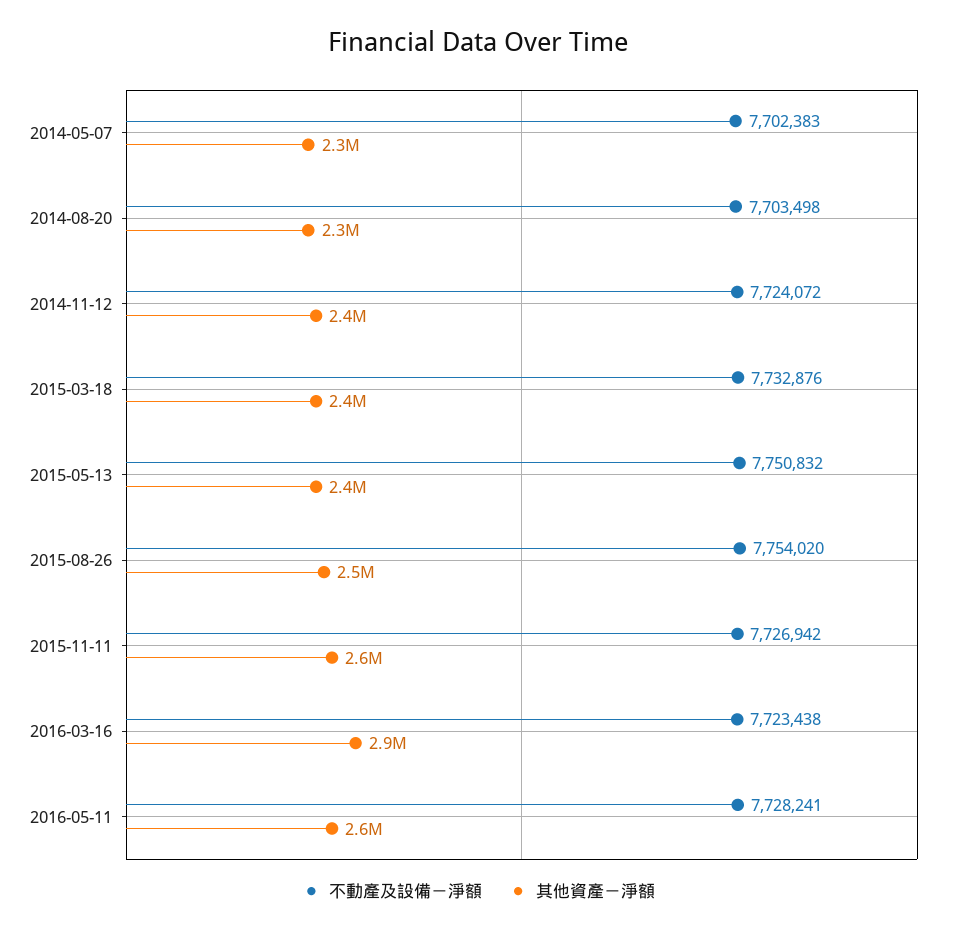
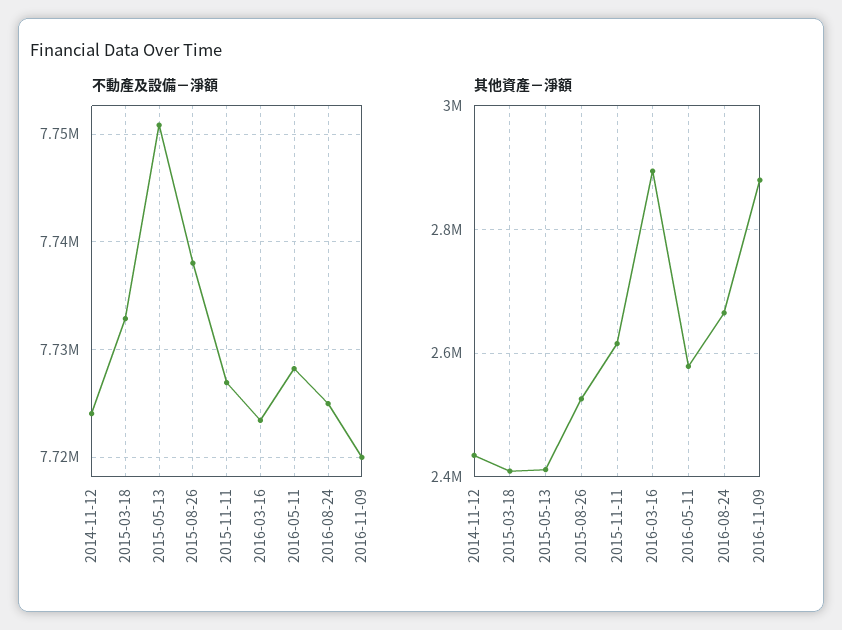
不動產及設備－淨額, 2014-05-07: 7702383 -> none
其他資產－淨額, 2014-05-07: 2300000 -> none
不動產及設備－淨額, 2014-08-20: 7703498 -> none
其他資產－淨額, 2014-08-20: 2300000 -> none
不動產及設備－淨額, 2015-08-26: 7754020 -> 7738000
不動產及設備－淨額, 2016-08-24: none -> 7725000
不動產及設備－淨額, 2016-11-09: none -> 7720000
其他資產－淨額, 2016-08-24: none -> 2660000
其他資產－淨額, 2016-11-09: none -> 2880000

